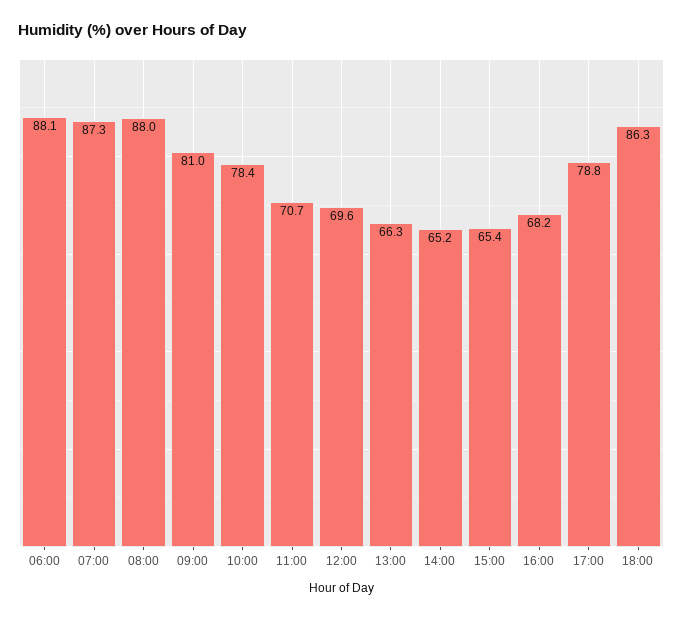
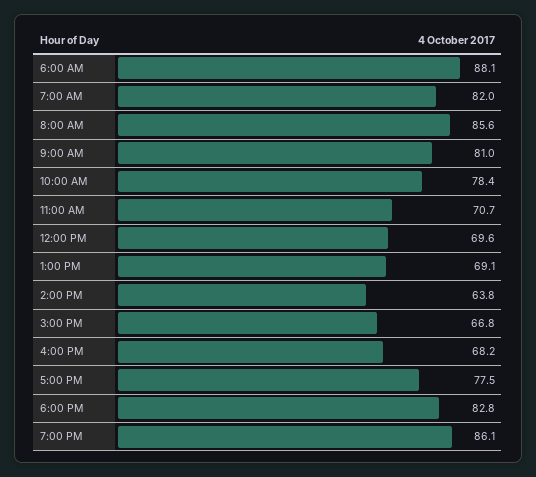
07:00: 87.3 -> 82
08:00: 88 -> 85.6
13:00: 66.3 -> 69.1
14:00: 65.2 -> 63.8
15:00: 65.4 -> 66.8
17:00: 78.8 -> 77.5
18:00: 86.3 -> 82.8
7:00 PM: none -> 86.1

